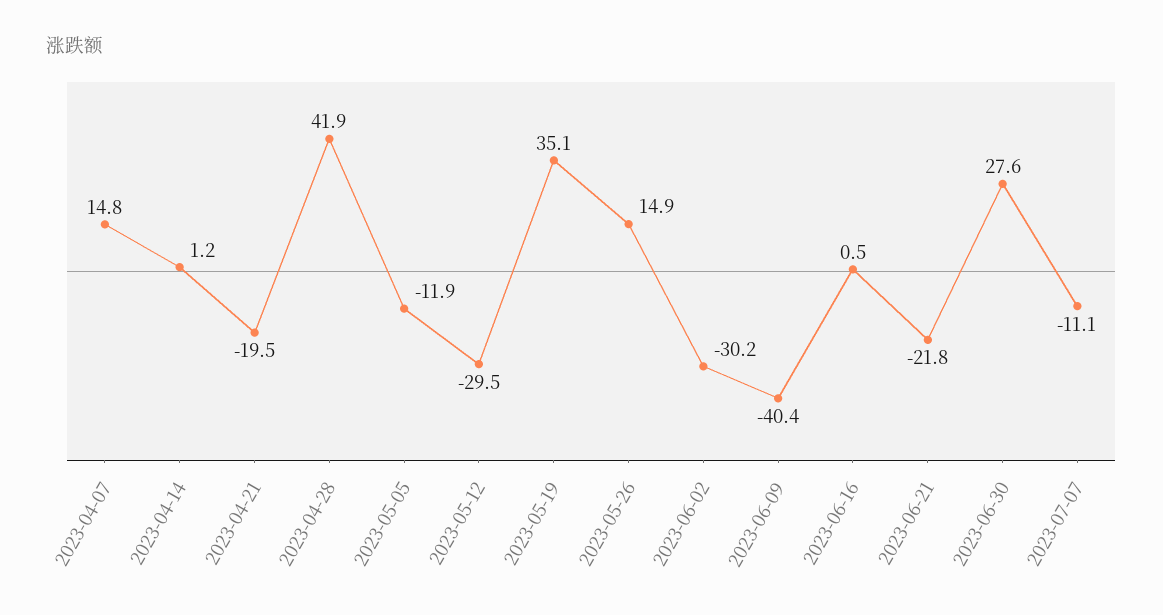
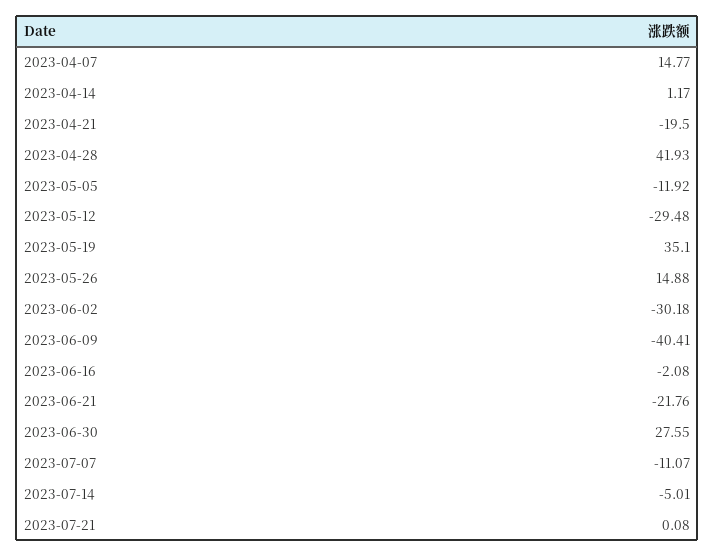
2023-06-16: 0.5 -> -2.08
2023-07-14: none -> -5.01
2023-07-21: none -> 0.08

